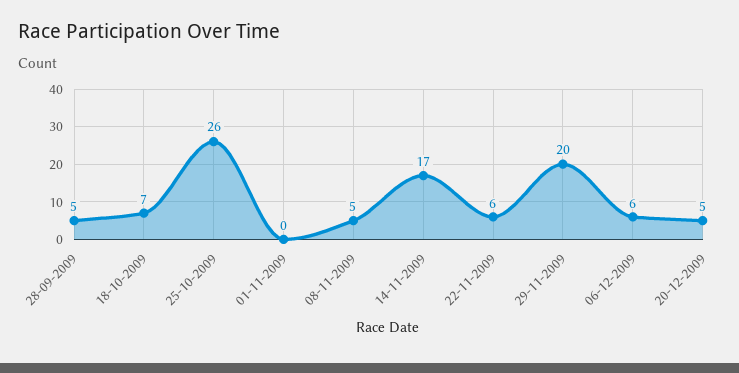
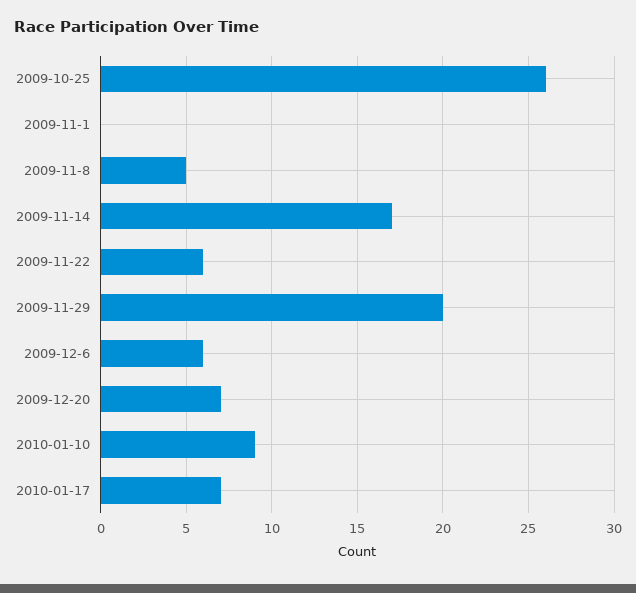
28-09-2009: 5 -> none
18-10-2009: 7 -> none
20-12-2009: 5 -> 7
2010-01-10: none -> 9
2010-01-17: none -> 7

